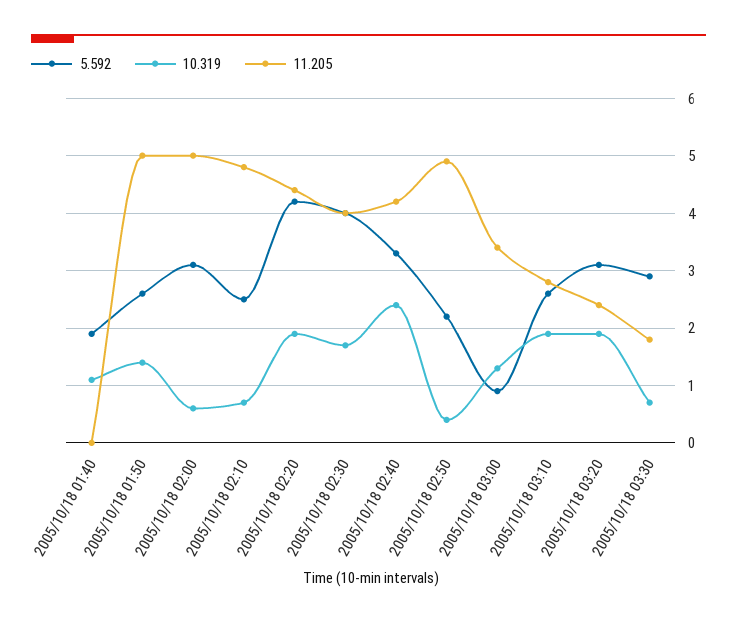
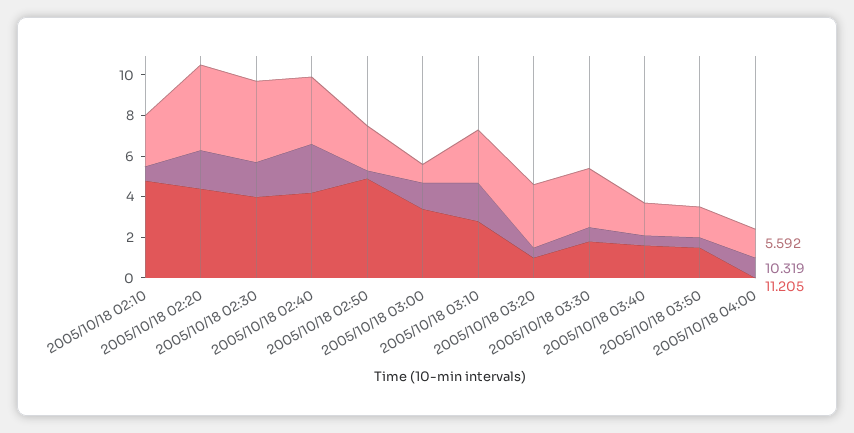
5.592, 2005/10/18 01:40: 2 -> none
10.319, 2005/10/18 01:40: 1 -> none
11.205, 2005/10/18 01:40: 0 -> none
5.592, 2005/10/18 01:50: 2.5 -> none
10.319, 2005/10/18 01:50: 1.5 -> none
11.205, 2005/10/18 01:50: 5 -> none
5.592, 2005/10/18 02:00: 3 -> none
10.319, 2005/10/18 02:00: 0.5 -> none
11.205, 2005/10/18 02:00: 5 -> none
10.319, 2005/10/18 03:20: 2 -> 0.5
11.205, 2005/10/18 03:20: 2.5 -> 1
5.592, 2005/10/18 03:40: none -> 1.5
10.319, 2005/10/18 03:40: none -> 0.5
11.205, 2005/10/18 03:40: none -> 1.5
5.592, 2005/10/18 03:50: none -> 1.5
10.319, 2005/10/18 03:50: none -> 0.5
11.205, 2005/10/18 03:50: none -> 1.5
5.592, 2005/10/18 04:00: none -> 1.5
10.319, 2005/10/18 04:00: none -> 1
11.205, 2005/10/18 04:00: none -> 0

